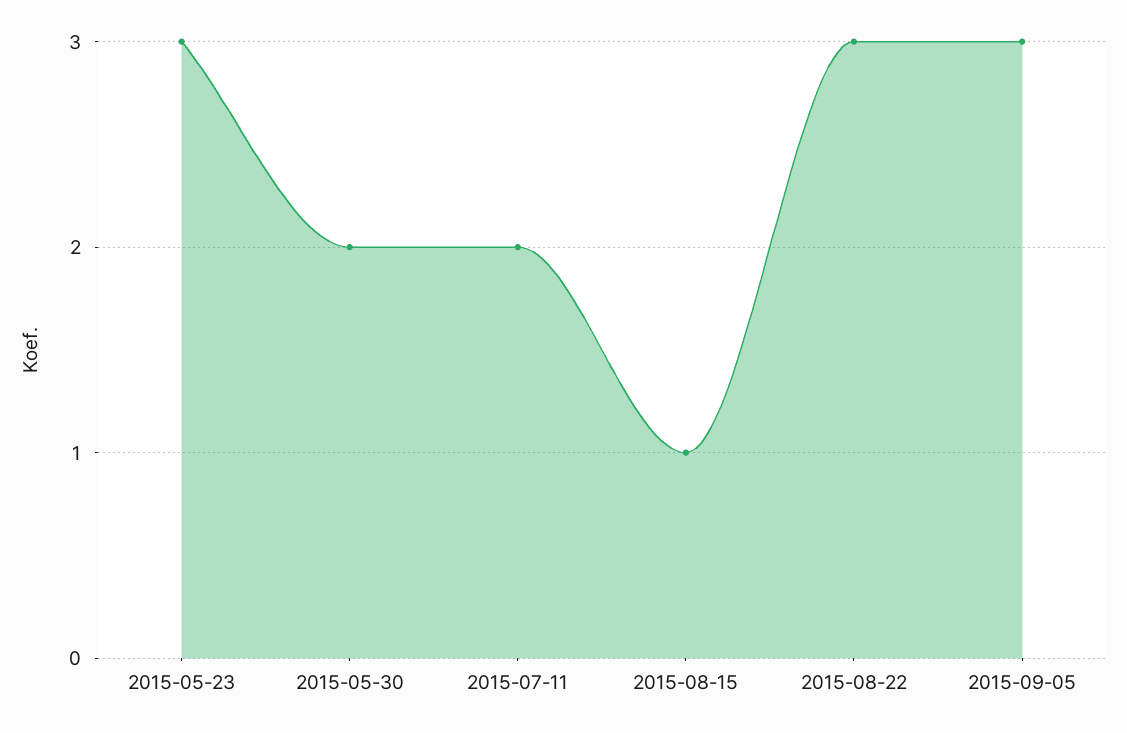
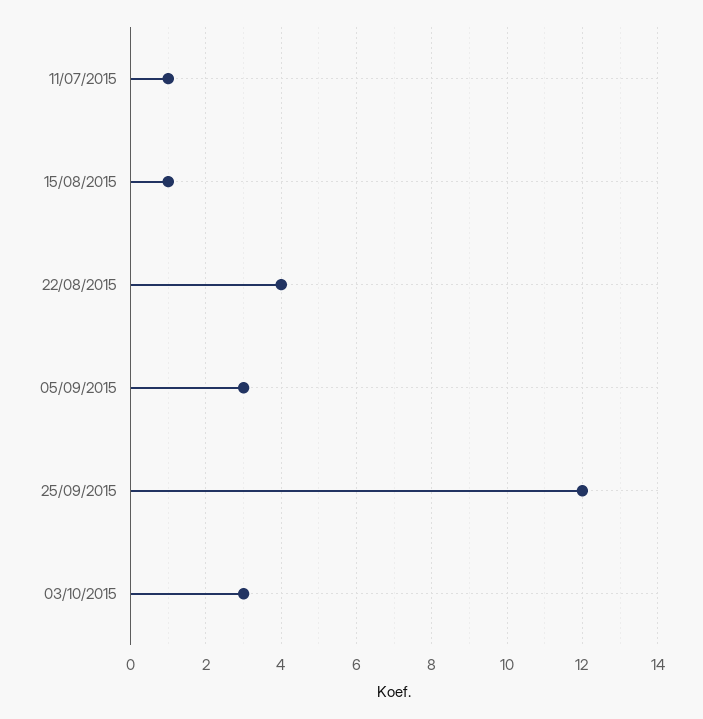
2015-05-23: 3 -> none
2015-05-30: 2 -> none
2015-07-11: 2 -> 1
2015-08-22: 3 -> 4
25/09/2015: none -> 12
03/10/2015: none -> 3

